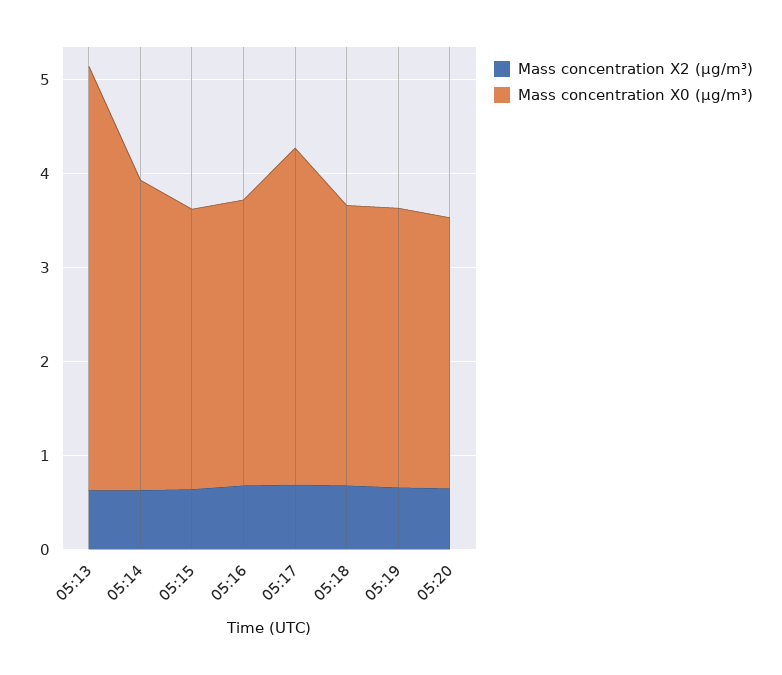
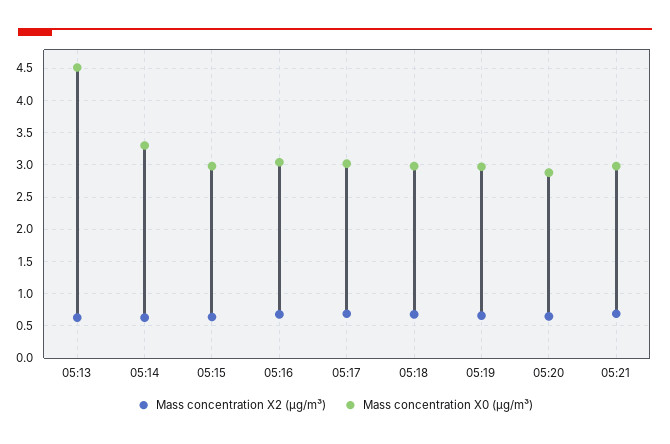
Mass concentration X0 (μg/m³), 05:17: 3.6 -> 3
Mass concentration X2 (μg/m³), 05:21: none -> 0.7
Mass concentration X0 (μg/m³), 05:21: none -> 3

